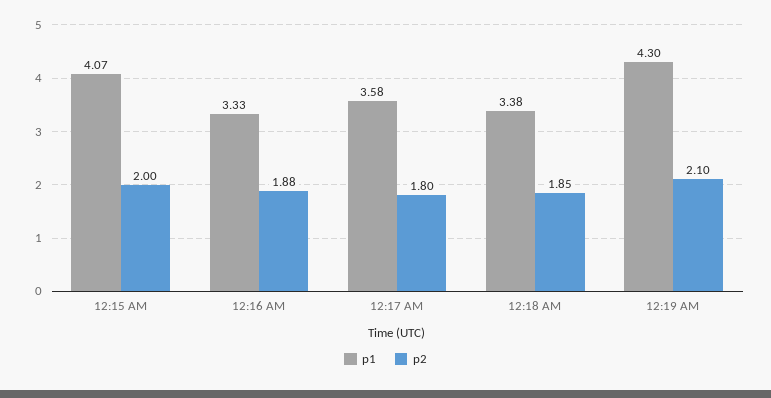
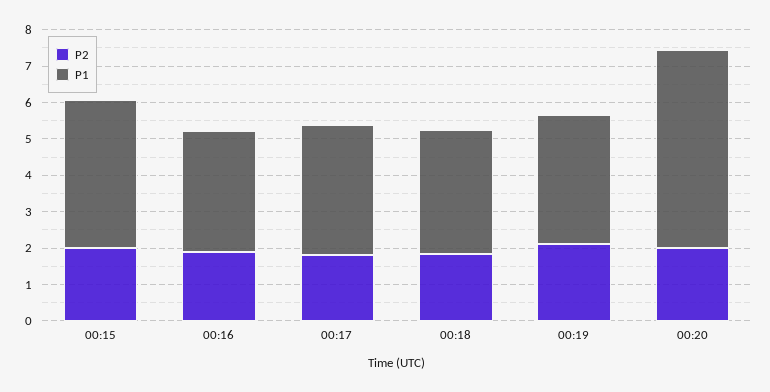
p1, 12:19 AM: 4.3 -> 3.5
p2, 00:20: none -> 2
p1, 00:20: none -> 5.5

